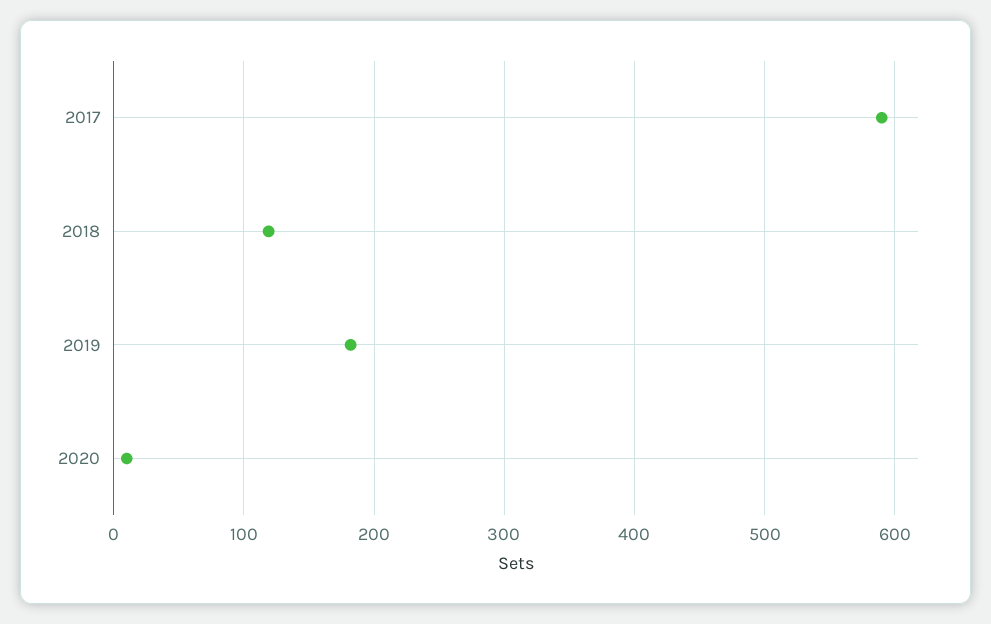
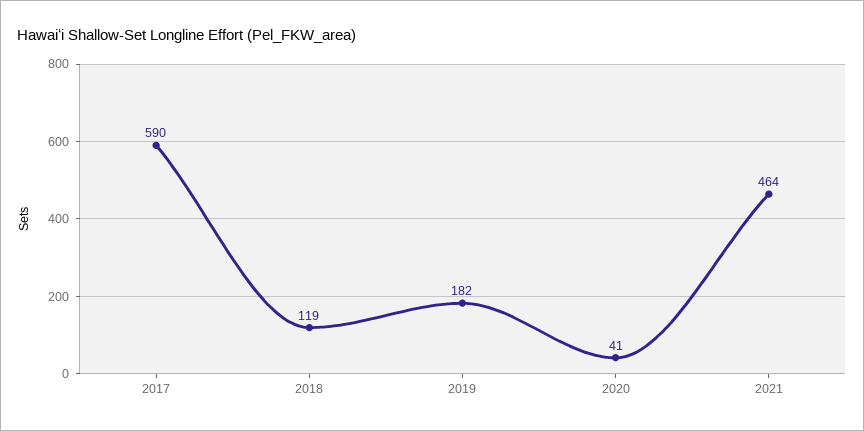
2020: 10 -> 41
2021: none -> 464

